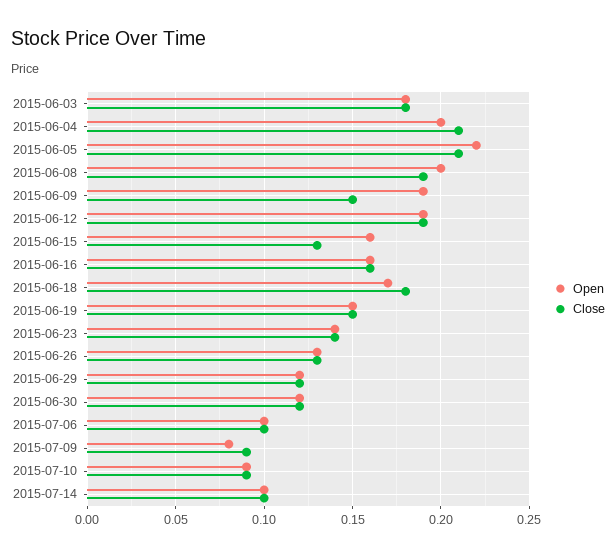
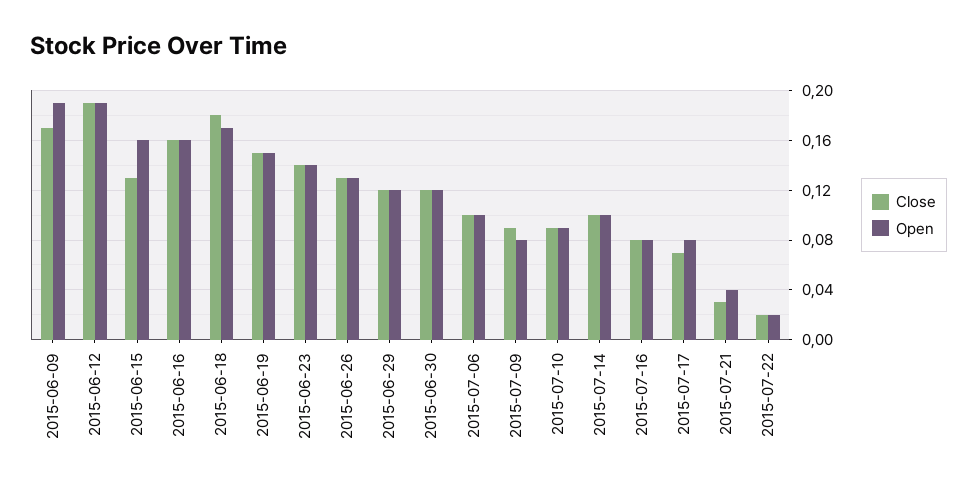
Open, 2015-06-03: 0.18 -> none
Close, 2015-06-03: 0.18 -> none
Open, 2015-06-04: 0.2 -> none
Close, 2015-06-04: 0.21 -> none
Open, 2015-06-05: 0.22 -> none
Close, 2015-06-05: 0.21 -> none
Open, 2015-06-08: 0.2 -> none
Close, 2015-06-08: 0.19 -> none
Close, 2015-06-09: 0.15 -> 0.17
Close, 2015-07-16: none -> 0.08
Open, 2015-07-16: none -> 0.08
Close, 2015-07-17: none -> 0.07
Open, 2015-07-17: none -> 0.08
Close, 2015-07-21: none -> 0.03
Open, 2015-07-21: none -> 0.04
Close, 2015-07-22: none -> 0.02
Open, 2015-07-22: none -> 0.02

